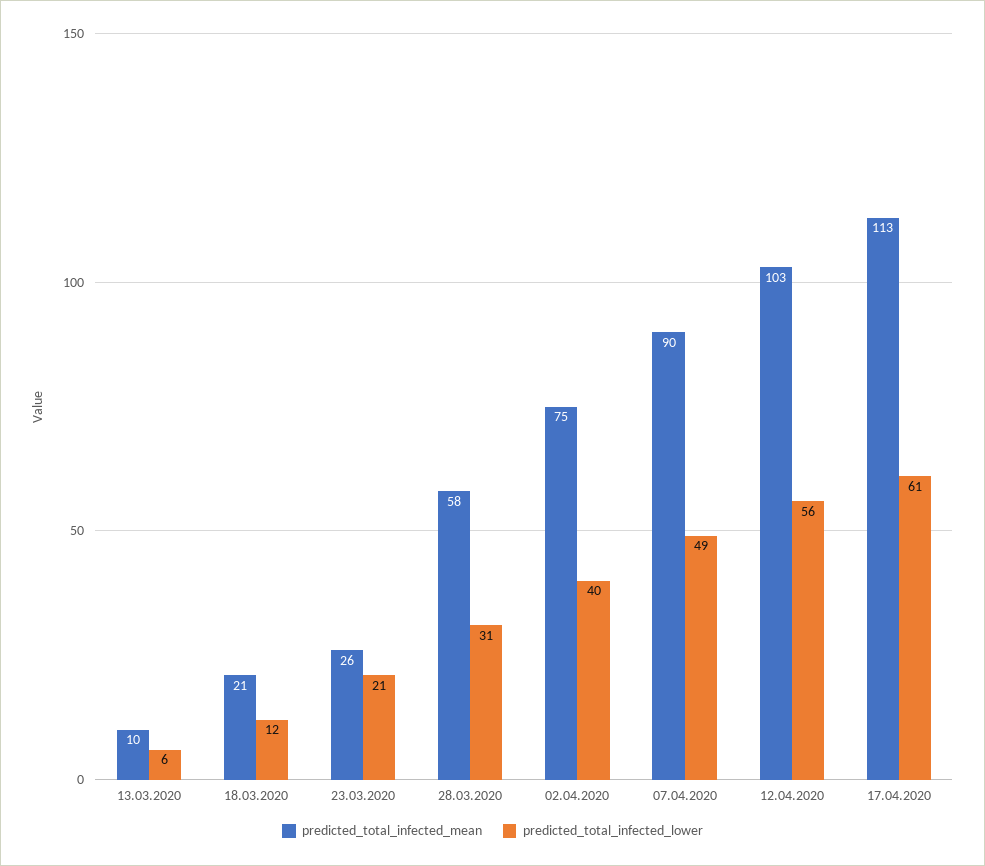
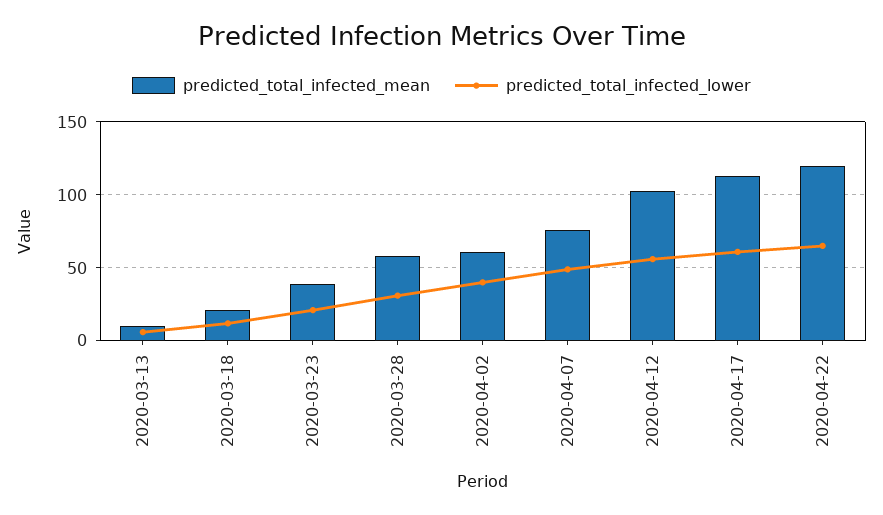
predicted_total_infected_mean, 23.03.2020: 26 -> 40
predicted_total_infected_mean, 02.04.2020: 75 -> 60
predicted_total_infected_mean, 07.04.2020: 90 -> 75
predicted_total_infected_mean, 2020-04-22: none -> 120
predicted_total_infected_lower, 2020-04-22: none -> 65

